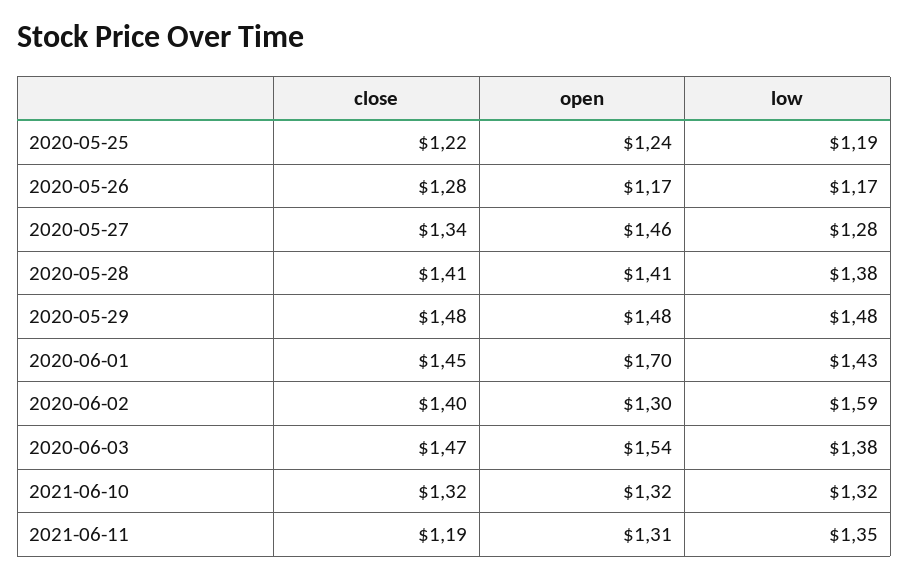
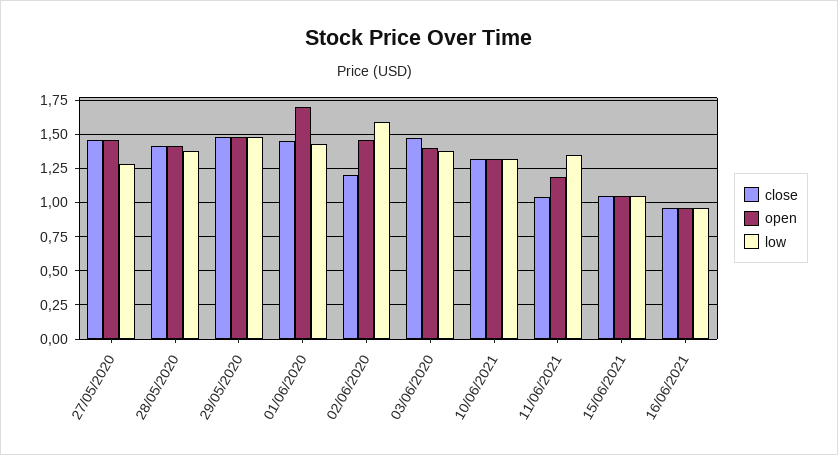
close, 2020-05-25: 1.22 -> none
open, 2020-05-25: 1.24 -> none
low, 2020-05-25: 1.19 -> none
close, 2020-05-26: 1.28 -> none
open, 2020-05-26: 1.17 -> none
low, 2020-05-26: 1.17 -> none
close, 2020-05-27: 1.34 -> 1.45
close, 2020-06-02: 1.4 -> 1.2
open, 2020-06-02: 1.3 -> 1.45
open, 2020-06-03: 1.54 -> 1.4
close, 2021-06-11: 1.19 -> 1.05
open, 2021-06-11: 1.31 -> 1.2
close, 15/06/2021: none -> 1.05
open, 15/06/2021: none -> 1.05
low, 15/06/2021: none -> 1.05
close, 16/06/2021: none -> 0.95
open, 16/06/2021: none -> 0.95
low, 16/06/2021: none -> 0.95

